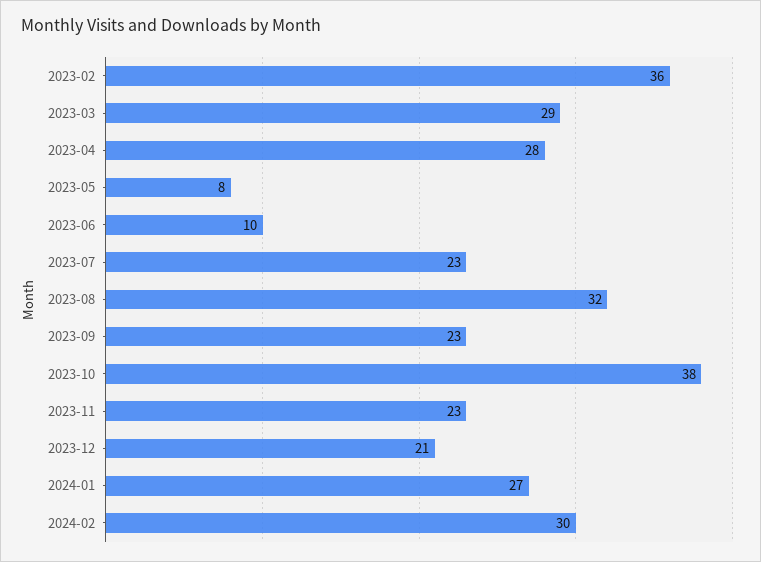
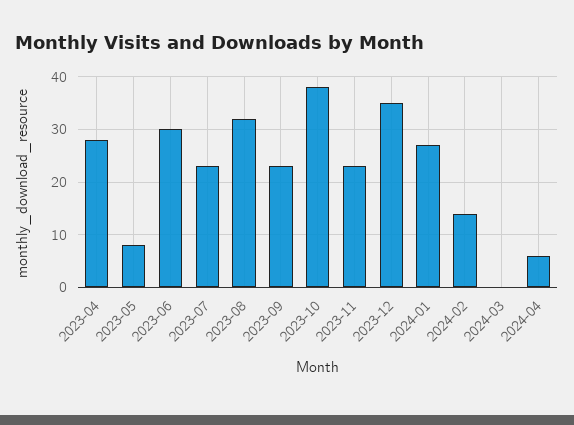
2023-02: 36 -> none
2023-03: 29 -> none
2023-06: 10 -> 30
2023-12: 21 -> 35
2024-02: 30 -> 15
2024-03: none -> 0
2024-04: none -> 5

